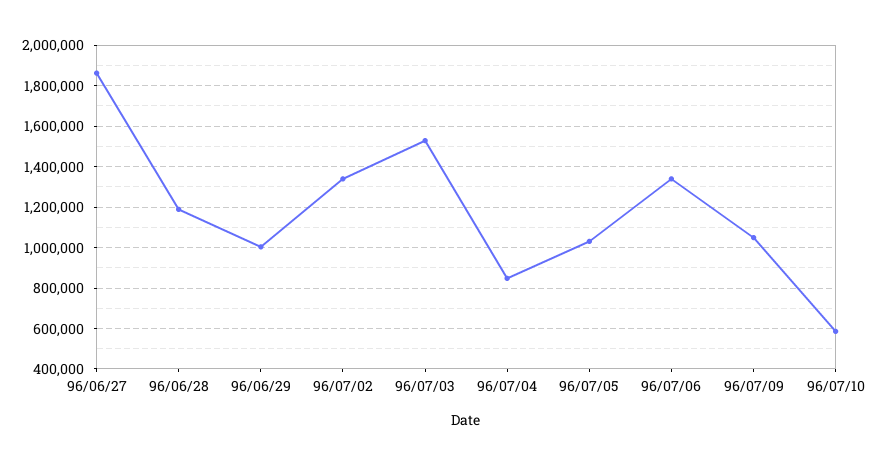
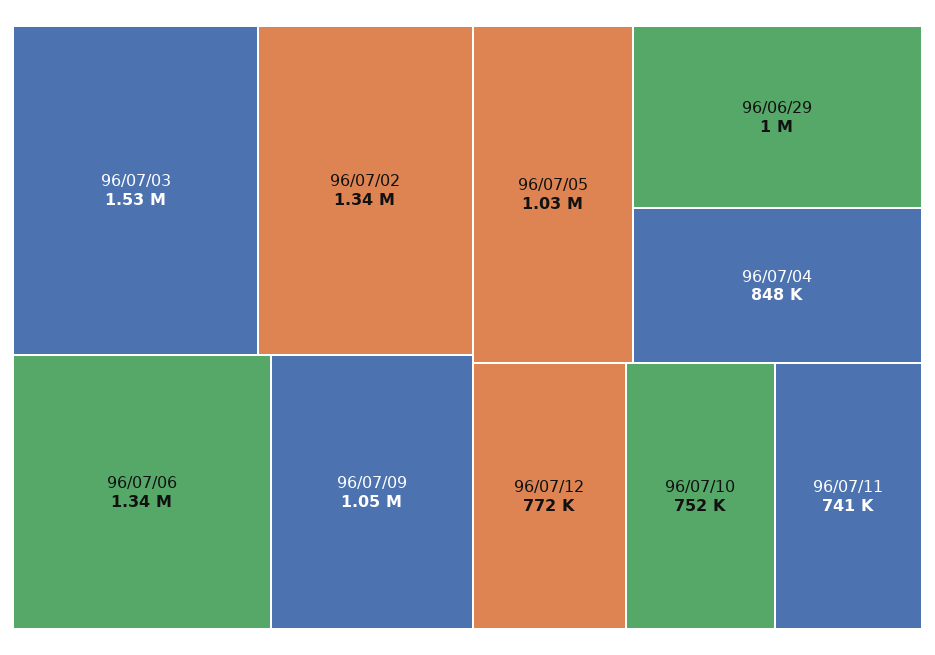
96/06/27: 1850000 -> none
96/06/28: 1200000 -> none
96/07/10: 600000 -> 752000
96/07/12: none -> 772000
96/07/11: none -> 741000

